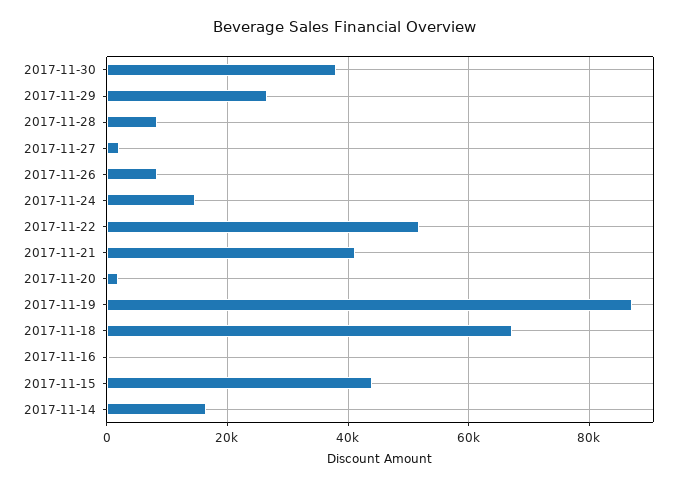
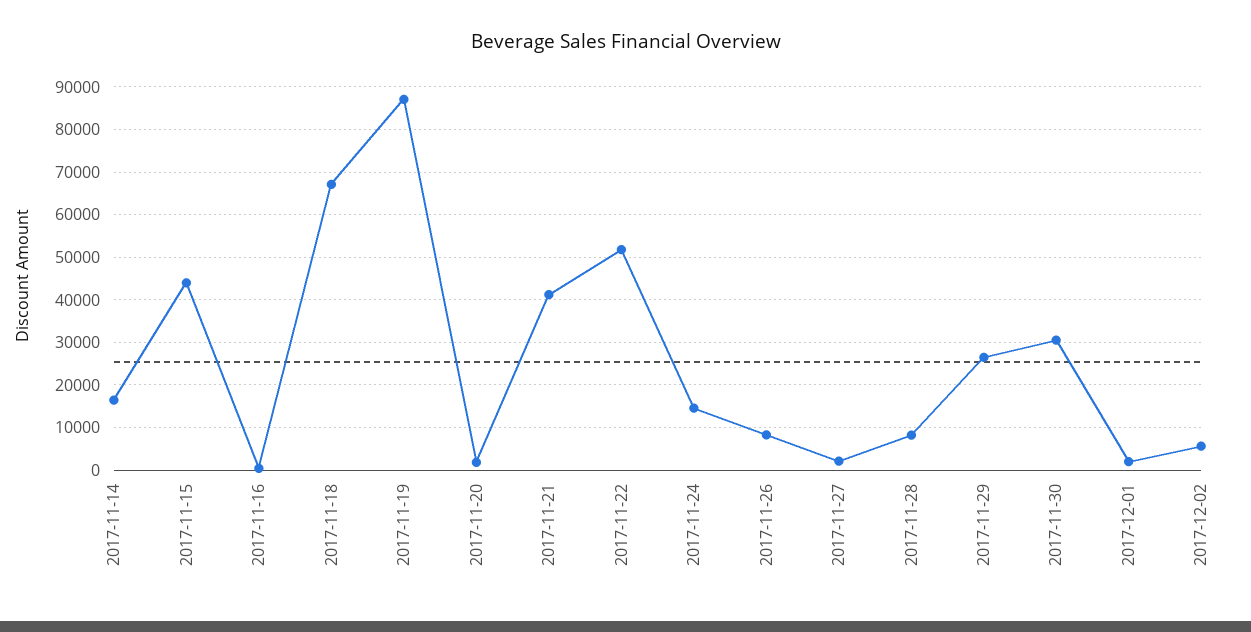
2017-11-30: 38000 -> 30000
2017-12-01: none -> 2000
2017-12-02: none -> 6000

